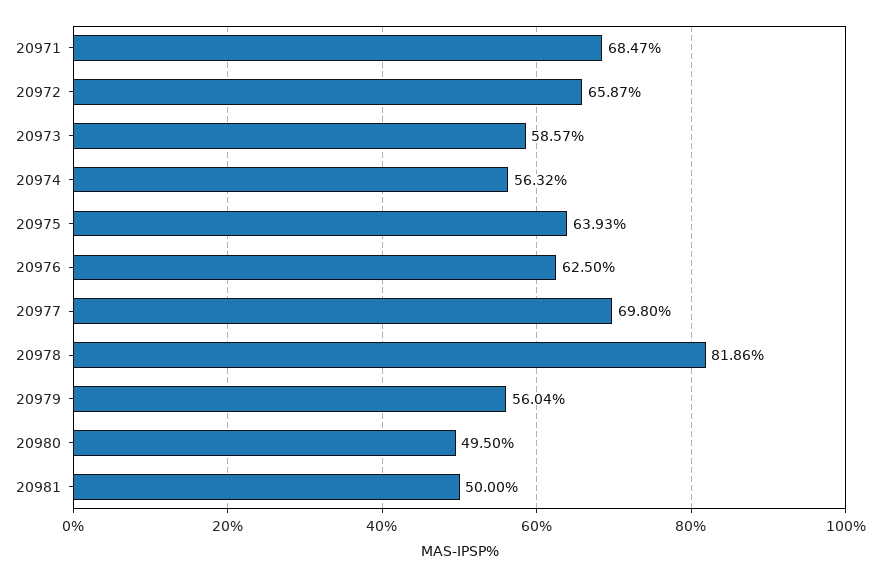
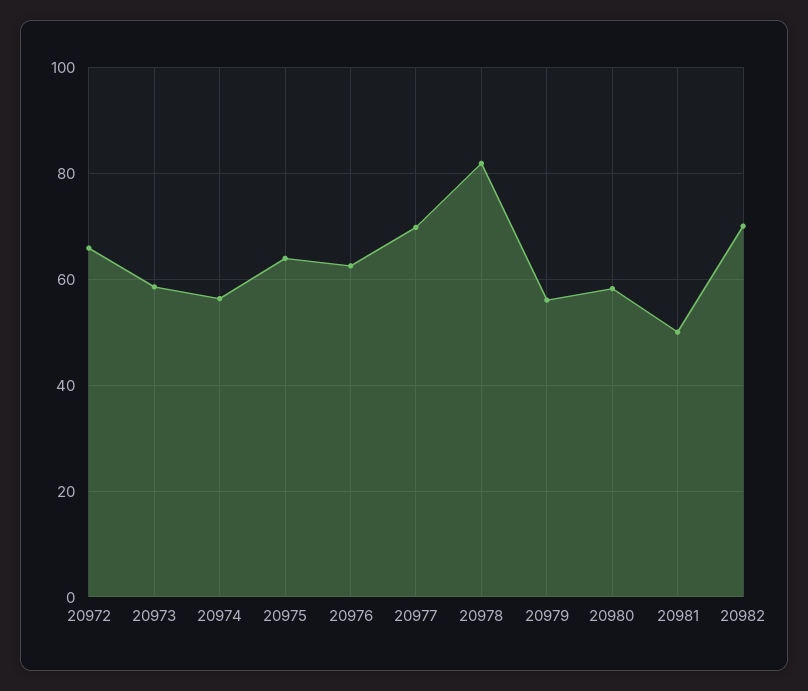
20971: 68.47 -> none
20980: 49.5 -> 58
20982: none -> 70

